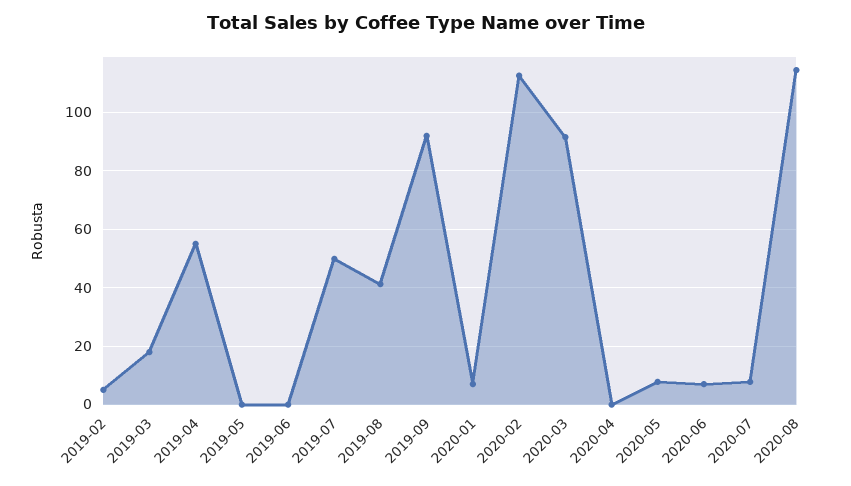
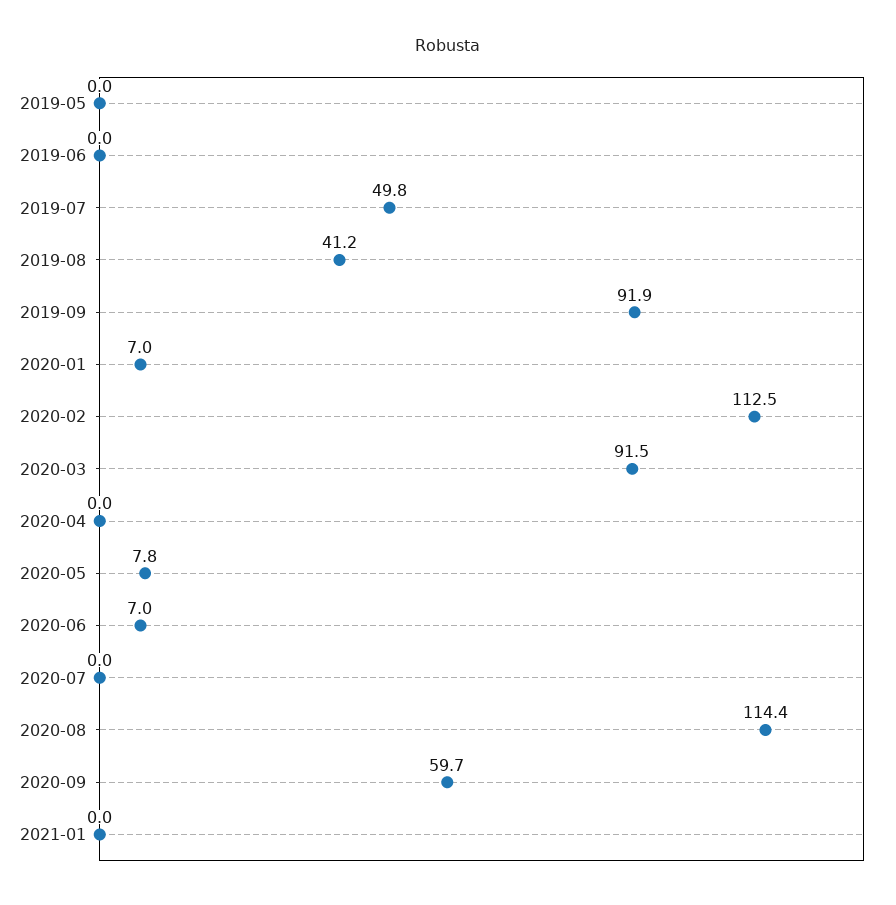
2019-02: 5 -> none
2019-03: 17.5 -> none
2019-04: 55 -> none
2020-07: 7.5 -> 0
2020-09: none -> 59.7
2021-01: none -> 0

